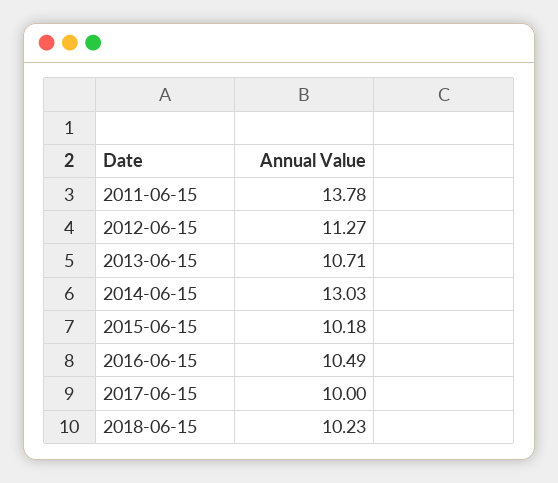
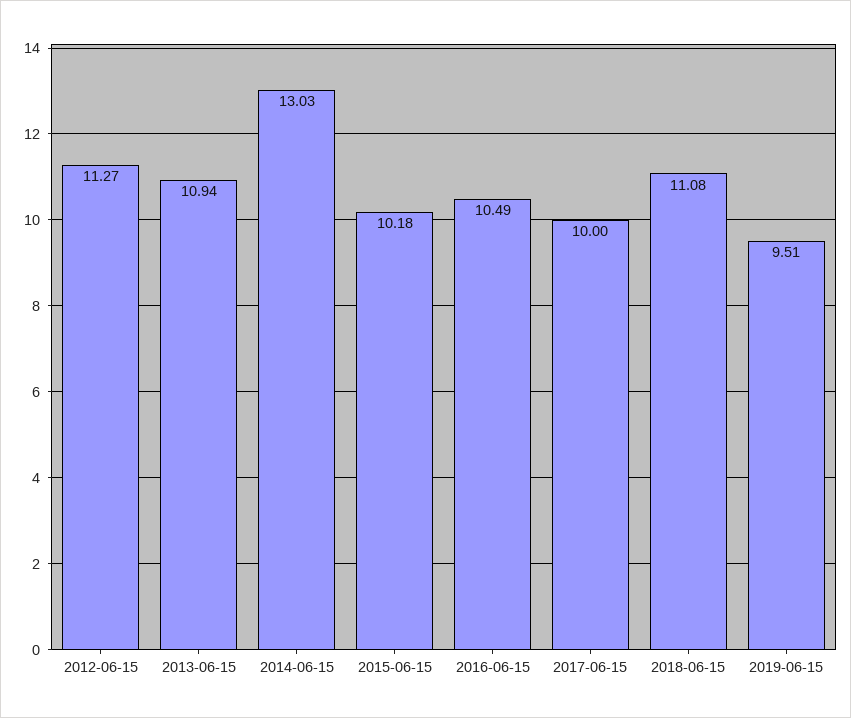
2011-06-15: 13.78 -> none
2013-06-15: 10.71 -> 10.94
2018-06-15: 10.23 -> 11.08
2019-06-15: none -> 9.51

